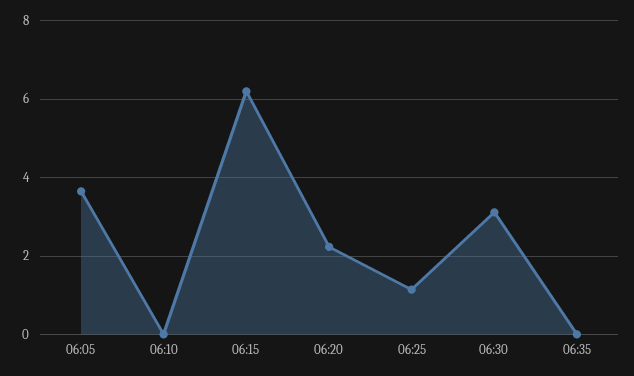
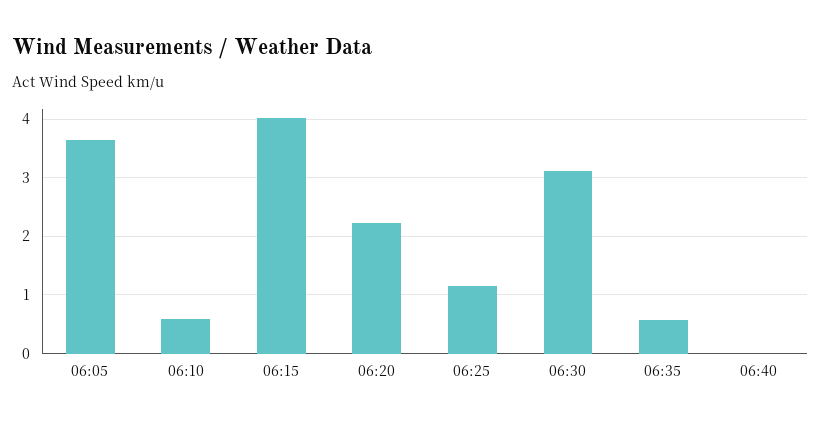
06:10: 0 -> 0.6
06:15: 6.2 -> 4
06:35: 0 -> 0.6
06:40: none -> 0

